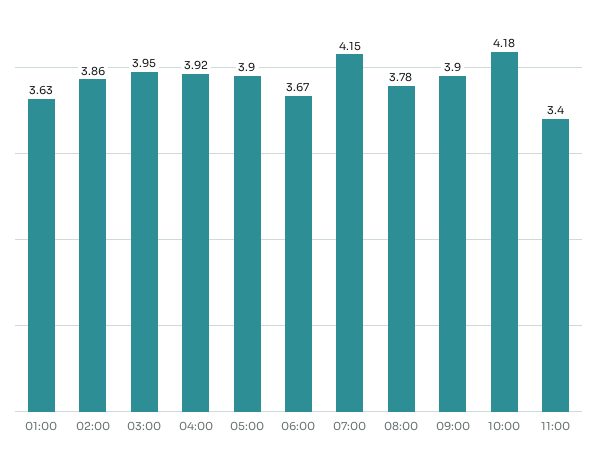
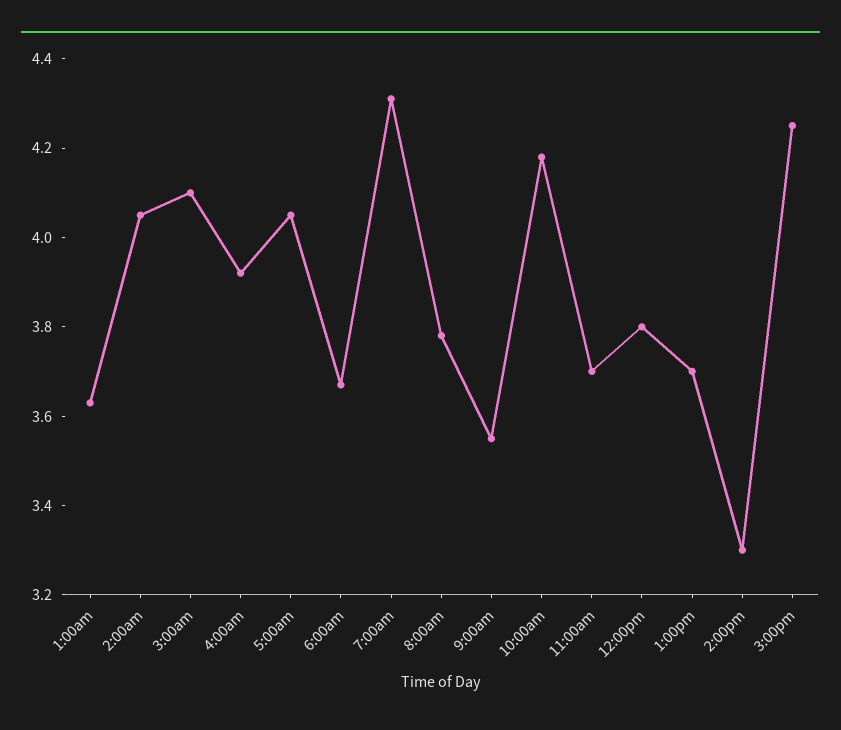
02:00: 3.86 -> 4.05
03:00: 3.95 -> 4.1
05:00: 3.9 -> 4.05
07:00: 4.15 -> 4.3
09:00: 3.9 -> 3.55
11:00: 3.4 -> 3.7
12:00pm: none -> 3.8
1:00pm: none -> 3.7
2:00pm: none -> 3.3
3:00pm: none -> 4.25

